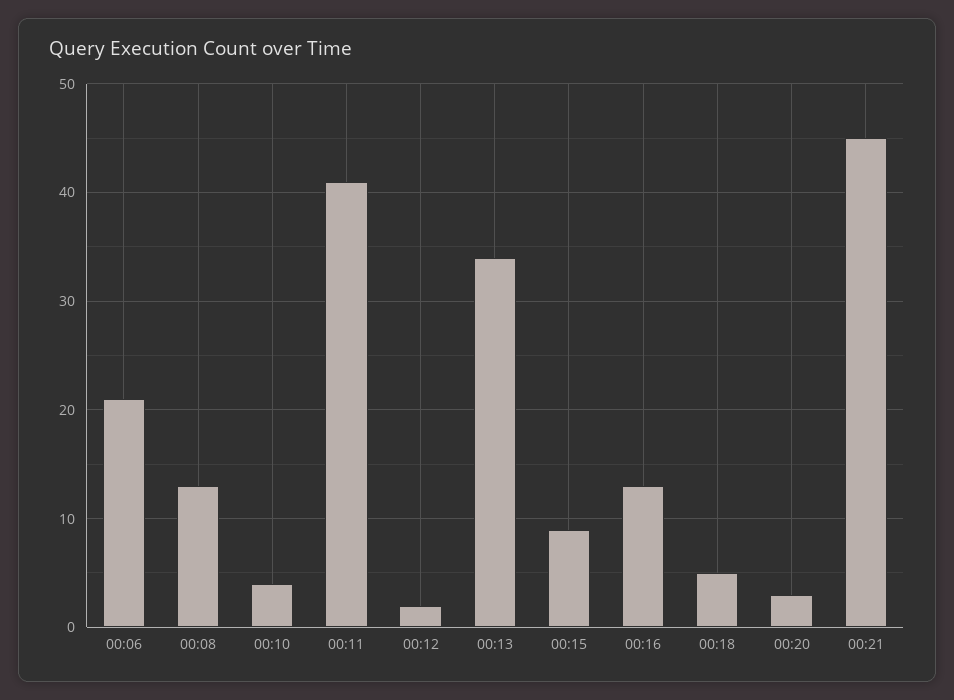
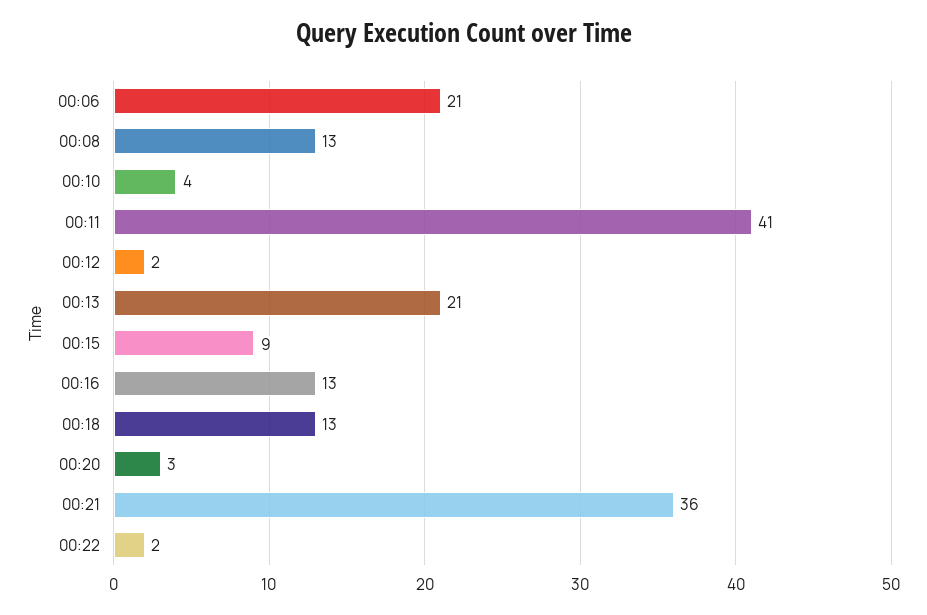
00:13: 34 -> 21
00:18: 5 -> 13
00:21: 45 -> 36
00:22: none -> 2

